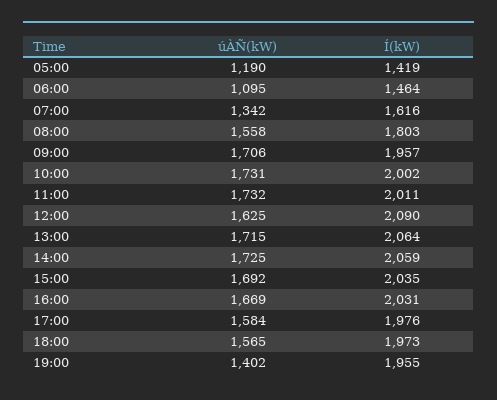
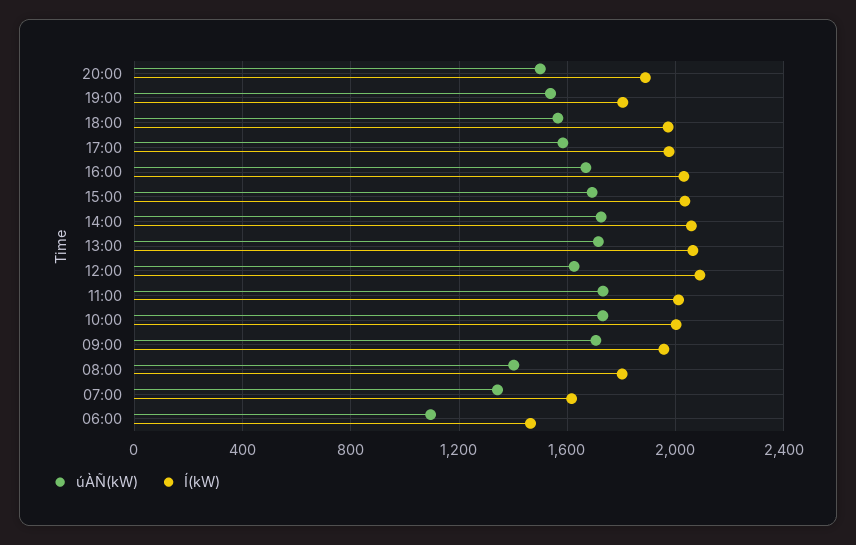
úÀÑ(kW), 05:00: 1190 -> none
Í(kW), 05:00: 1419 -> none
úÀÑ(kW), 08:00: 1558 -> 1400
úÀÑ(kW), 19:00: 1402 -> 1550
Í(kW), 19:00: 1955 -> 1800
úÀÑ(kW), 20:00: none -> 1500
Í(kW), 20:00: none -> 1900

